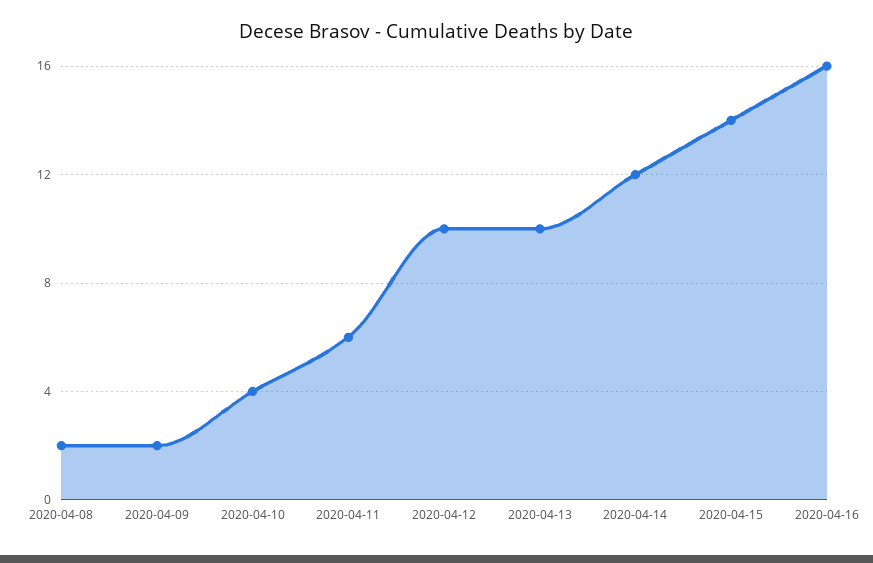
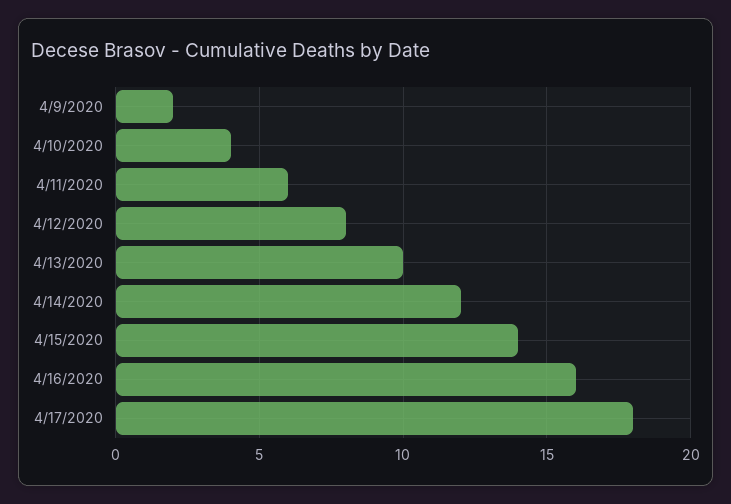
2020-04-08: 2 -> none
2020-04-12: 10 -> 8
4/17/2020: none -> 18

